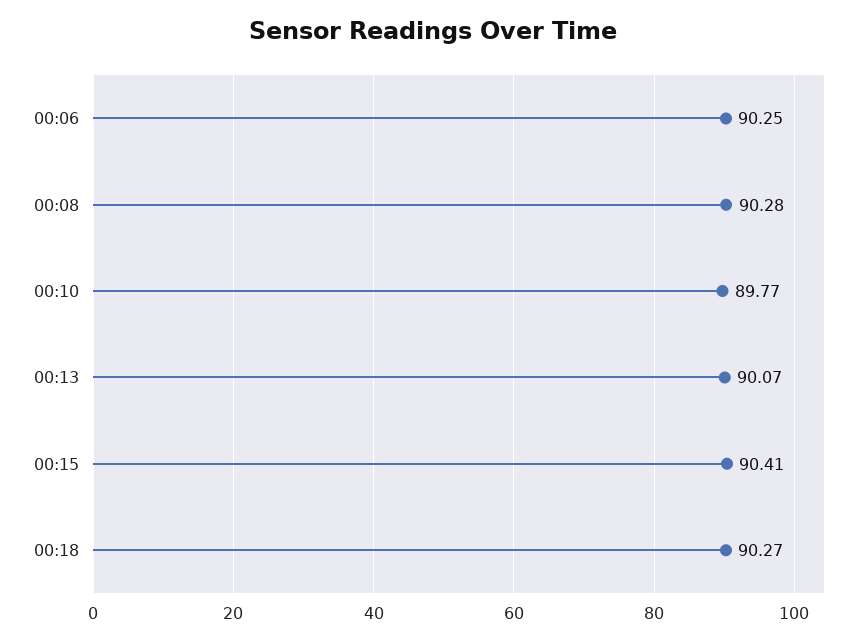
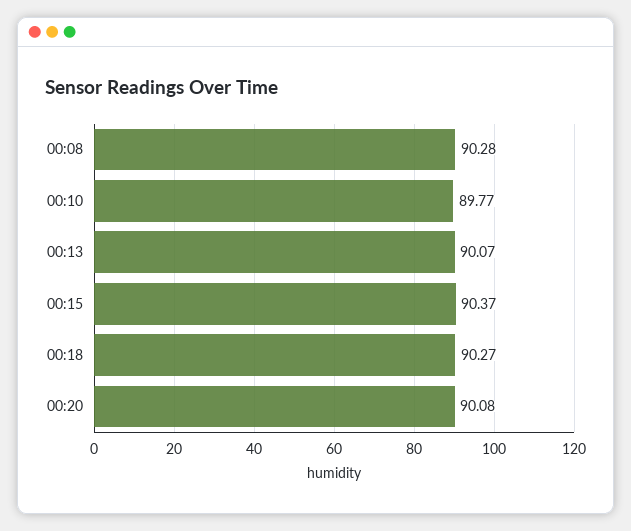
00:06: 90.25 -> none
00:15: 90.41 -> 90.37
00:20: none -> 90.08

